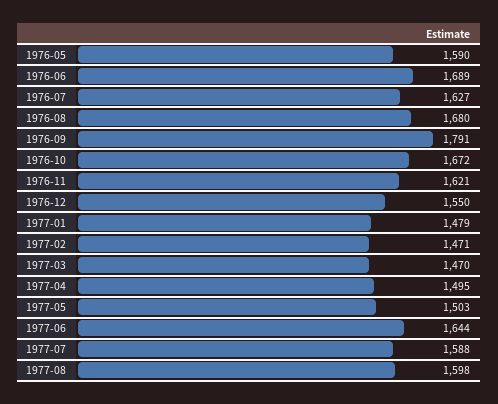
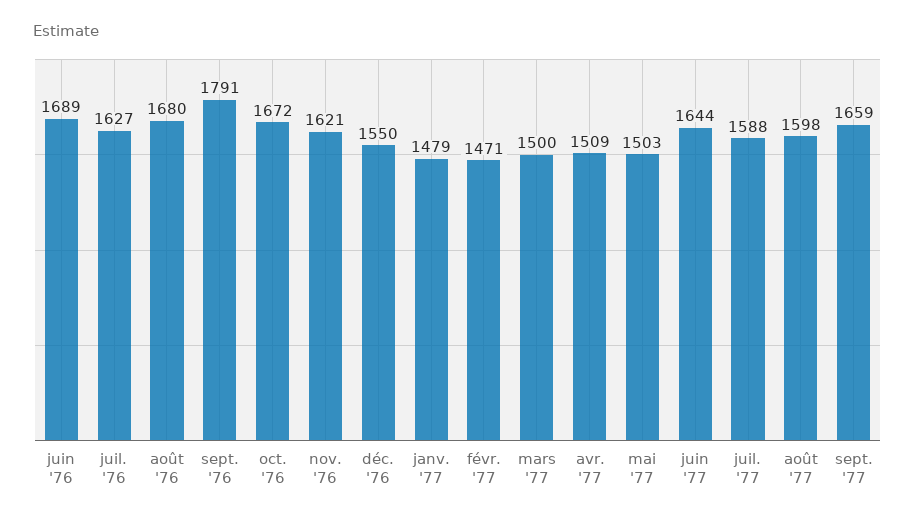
1976-05: 1590 -> none
1977-03: 1470 -> 1500
1977-04: 1495 -> 1509
sept. '77: none -> 1659

